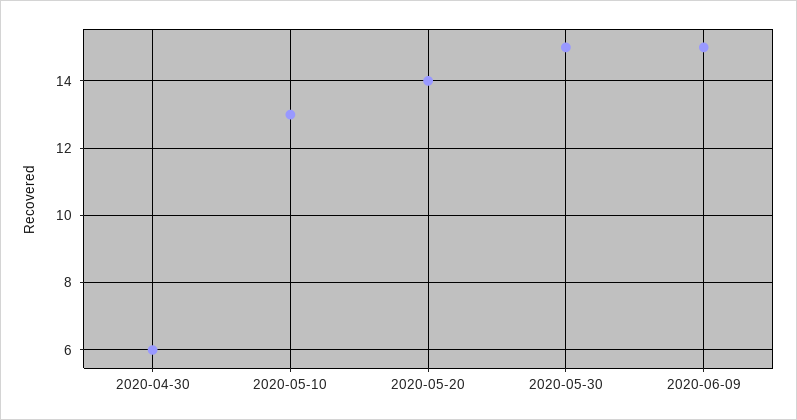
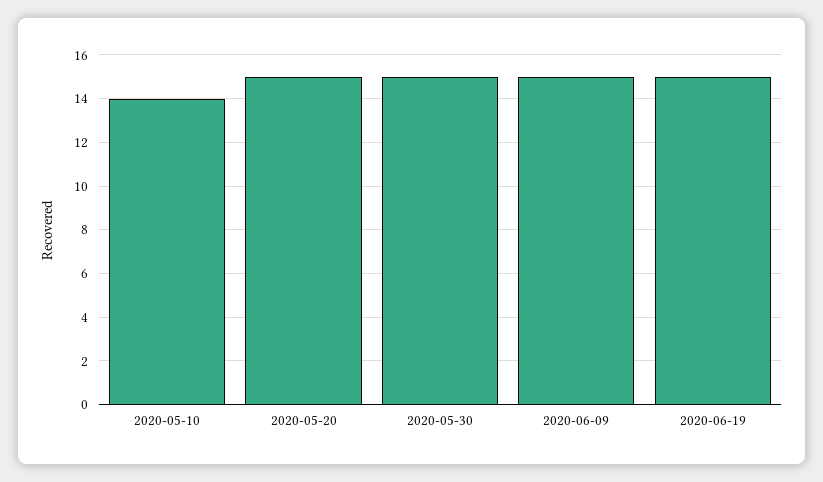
2020-04-30: 6 -> none
2020-05-10: 13 -> 14
2020-05-20: 14 -> 15
2020-06-19: none -> 15

